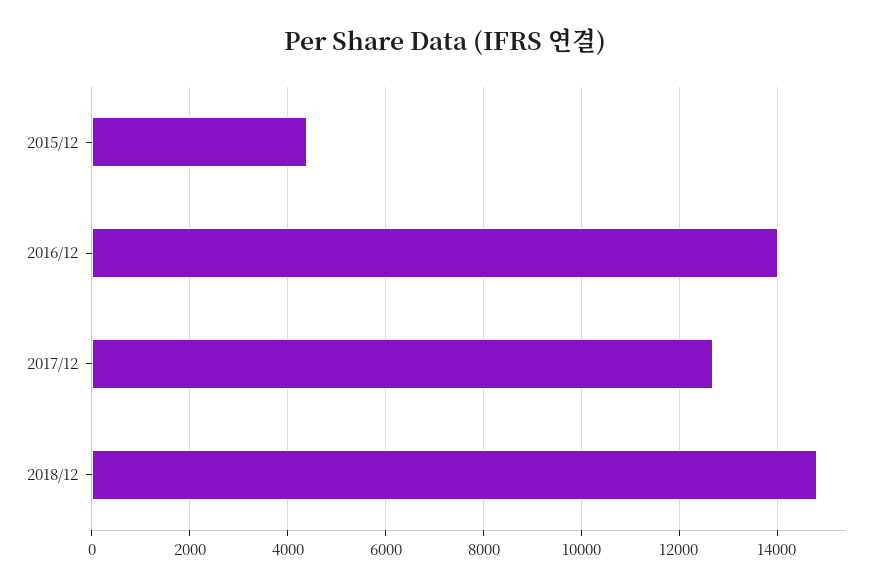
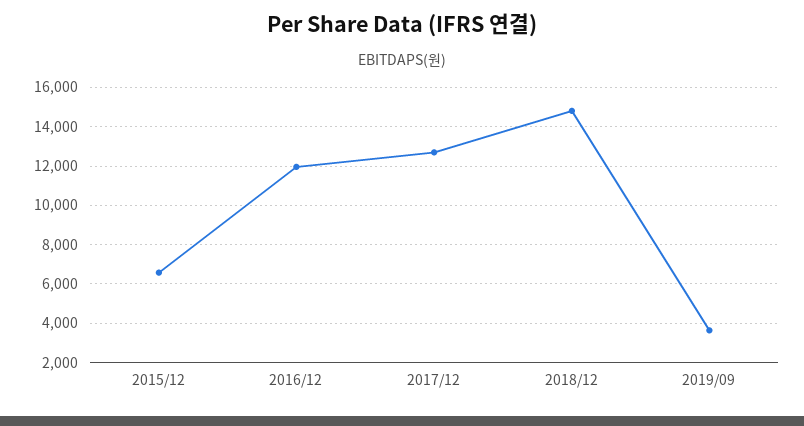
2015/12: 4400 -> 6500
2016/12: 14000 -> 12000
2019/09: none -> 3500

